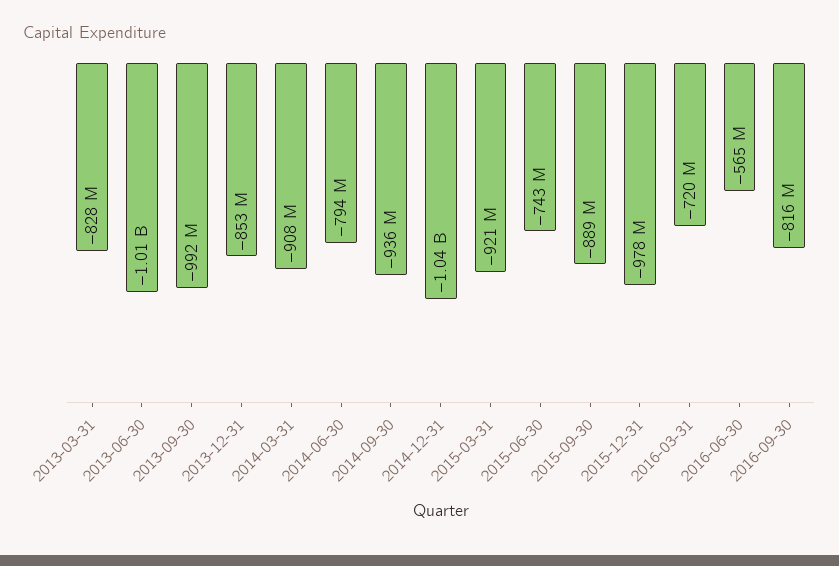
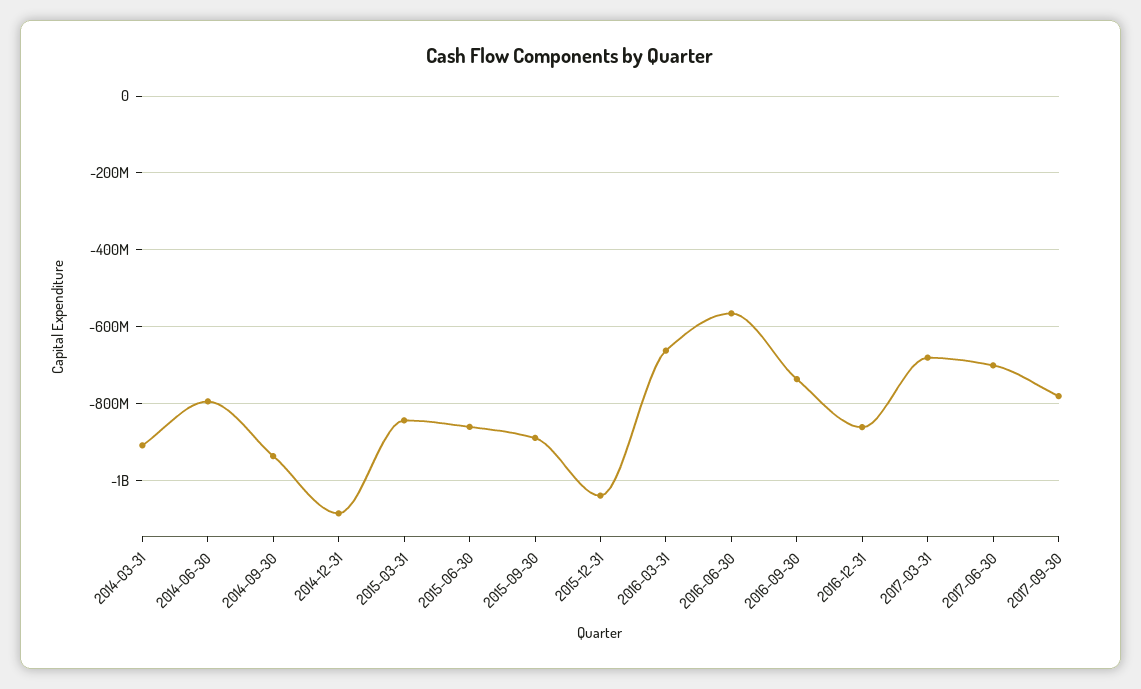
2013-03-31: -828000000 -> none
2013-06-30: -1010000000 -> none
2013-09-30: -992000000 -> none
2013-12-31: -853000000 -> none
2014-12-31: -1040000000 -> -1080000000
2015-03-31: -921000000 -> -840000000
2015-06-30: -743000000 -> -860000000
2015-12-31: -978000000 -> -1040000000
2016-03-31: -720000000 -> -660000000
2016-09-30: -816000000 -> -740000000
2016-12-31: none -> -860000000
2017-03-31: none -> -680000000
2017-06-30: none -> -700000000
2017-09-30: none -> -780000000

